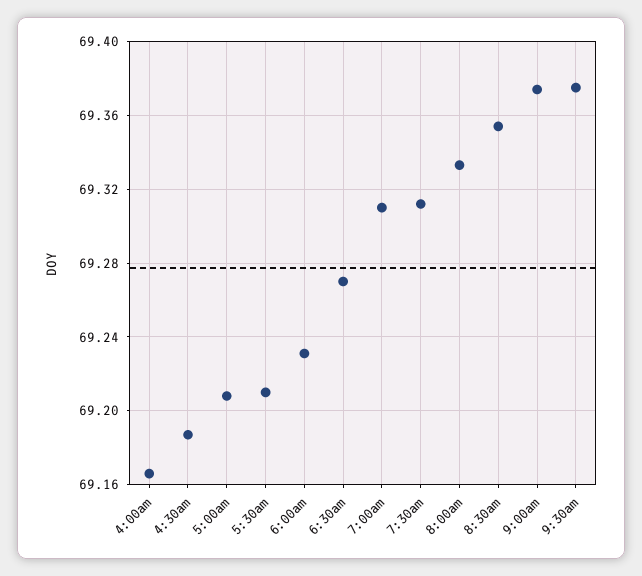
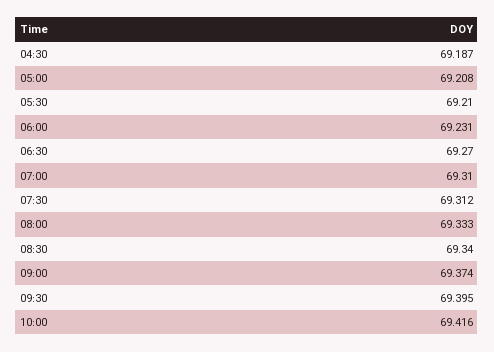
4:00am: 69.165 -> none
8:30am: 69.355 -> 69.34
9:30am: 69.375 -> 69.395
10:00: none -> 69.416

